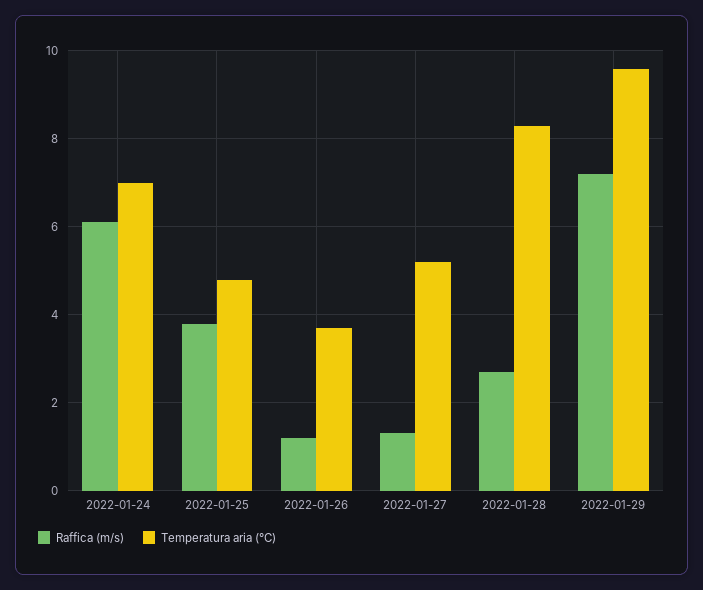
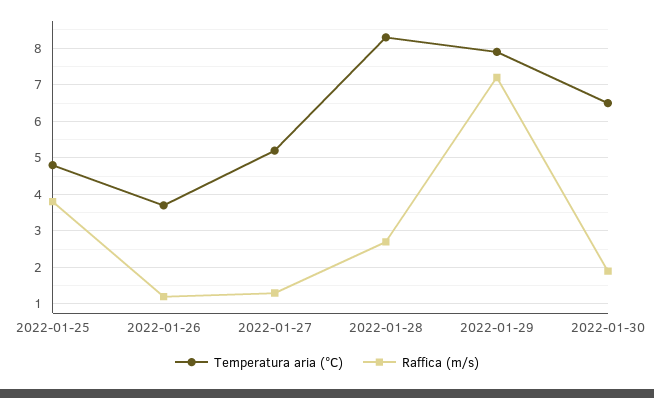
Raffica (m/s), 2022-01-24: 6 -> none
Temperatura aria (°C), 2022-01-24: 7 -> none
Temperatura aria (°C), 2022-01-29: 9.5 -> 8
Temperatura aria (°C), 2022-01-30: none -> 6.5
Raffica (m/s), 2022-01-30: none -> 2

